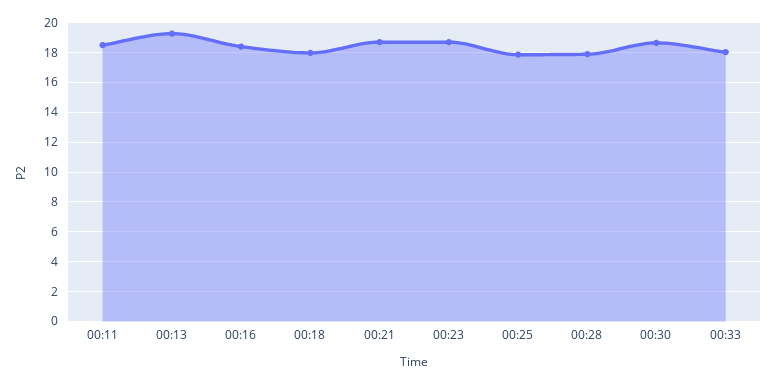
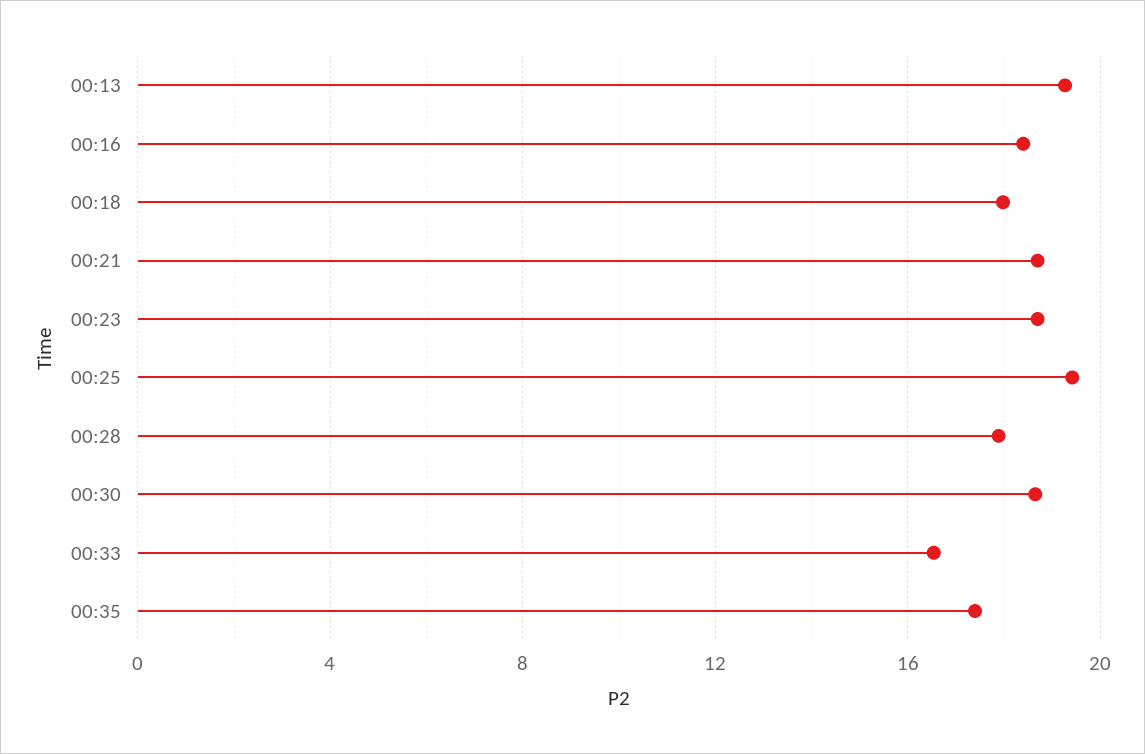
00:11: 18.5 -> none
00:25: 18 -> 19.5
00:33: 18 -> 16.5
00:35: none -> 17.5

